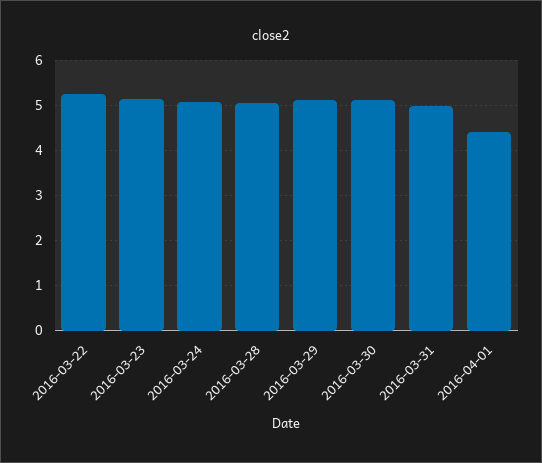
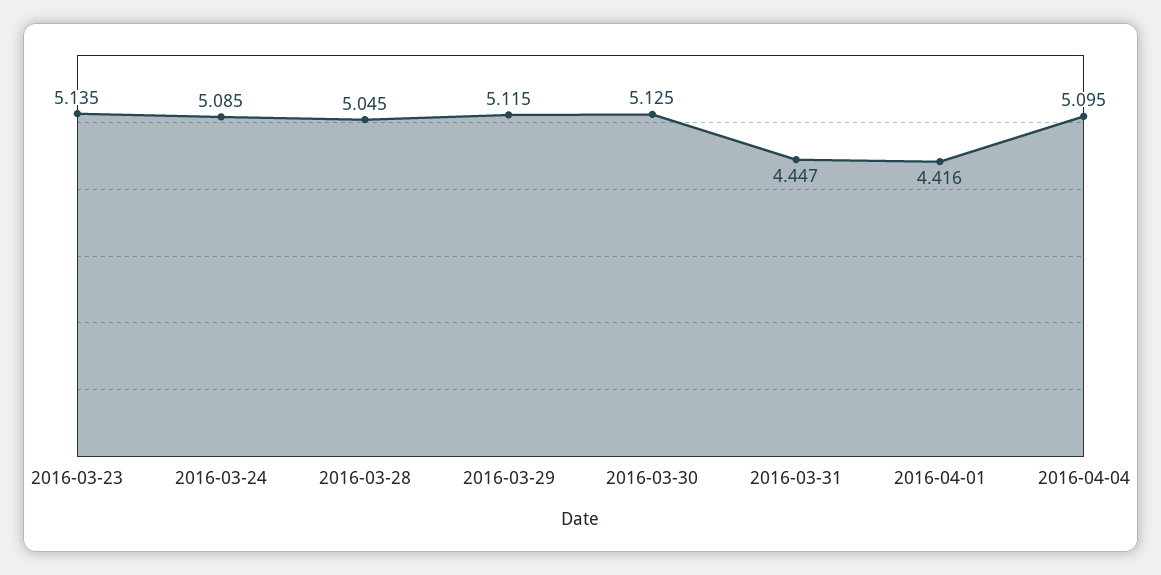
2016-03-22: 5.2 -> none
2016-03-31: 5 -> 4.447
2016-04-04: none -> 5.095

